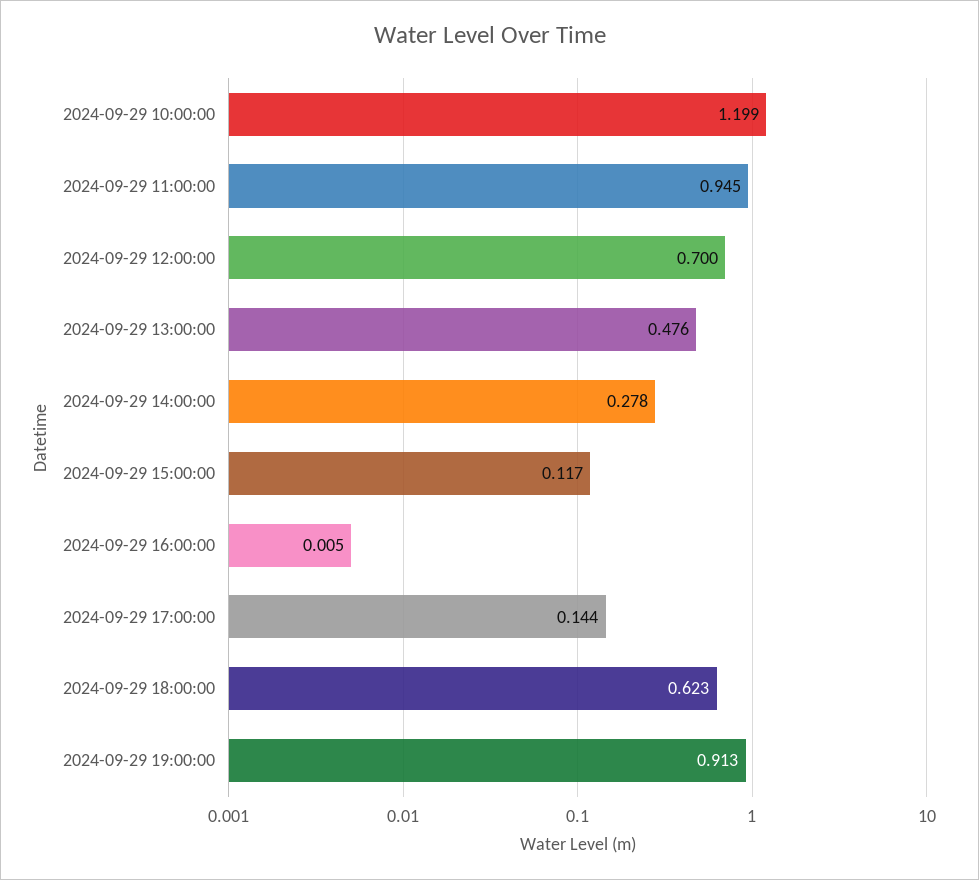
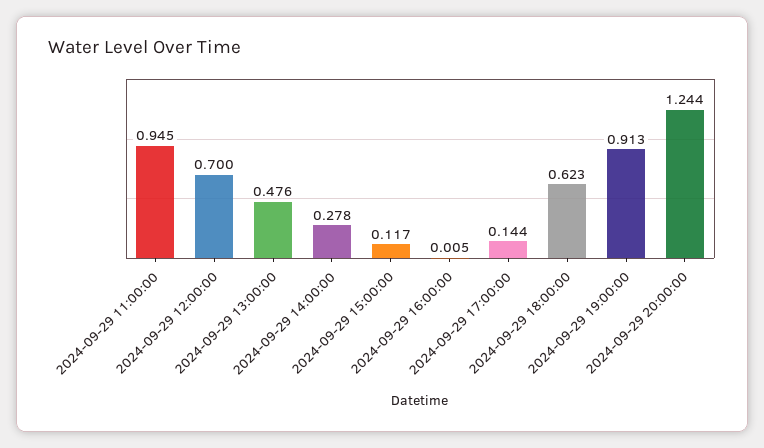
2024-09-29 10:00:00: 1.199 -> none
2024-09-29 20:00:00: none -> 1.244

